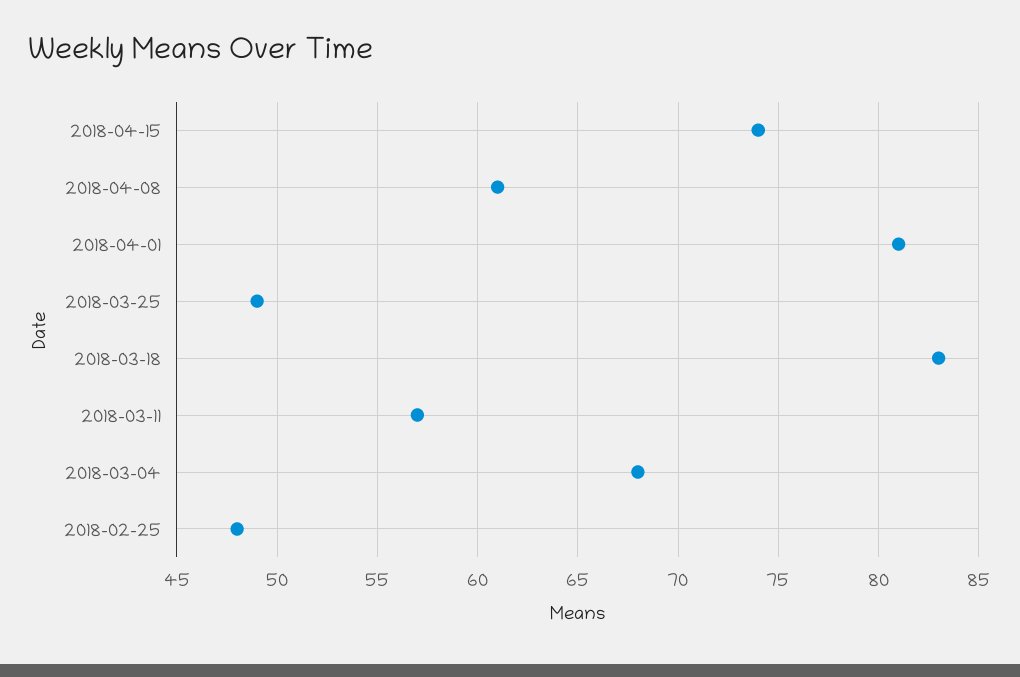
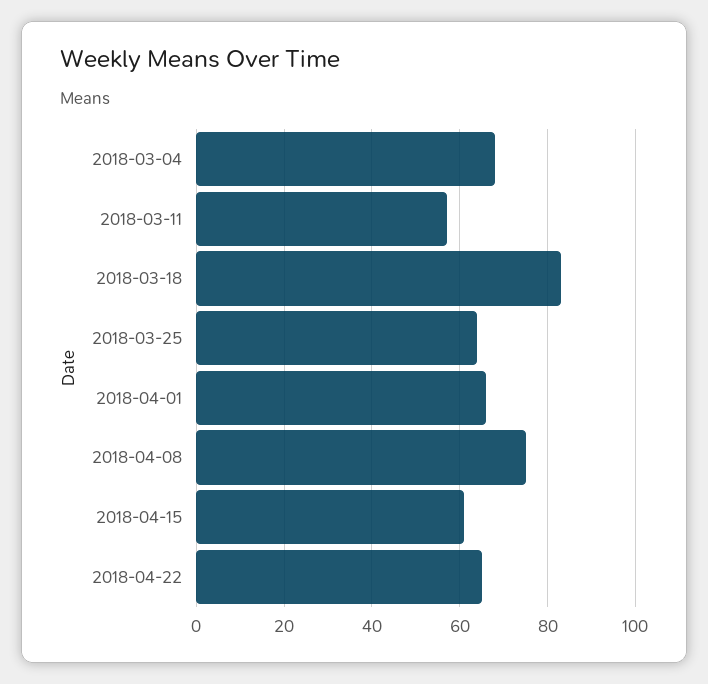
2018-04-15: 74 -> 60
2018-04-08: 61 -> 75
2018-04-01: 81 -> 65
2018-03-25: 49 -> 65
2018-02-25: 48 -> none
2018-04-22: none -> 65

